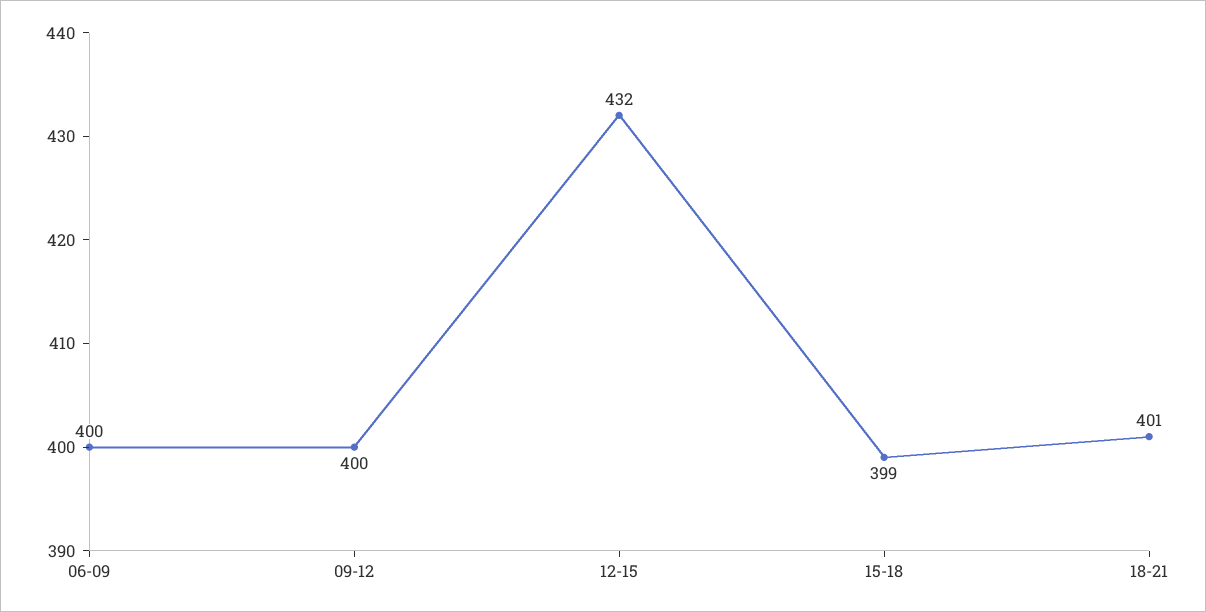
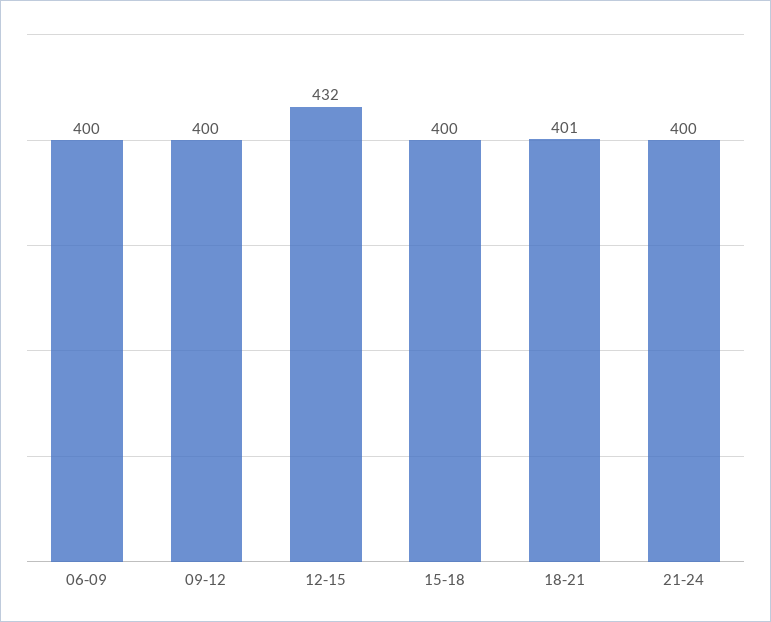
15-18: 399 -> 400
21-24: none -> 400

